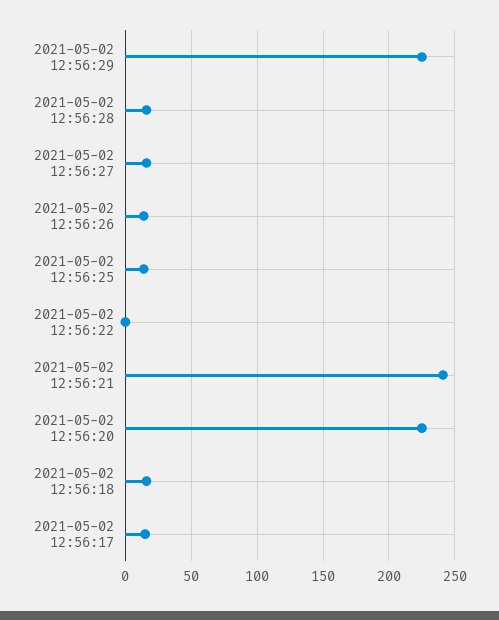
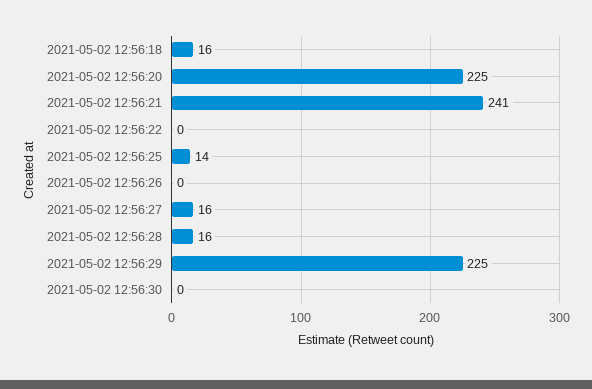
2021-05-02 12:56:26: 15 -> 0
2021-05-02 12:56:17: 15 -> none
2021-05-02 12:56:30: none -> 0

